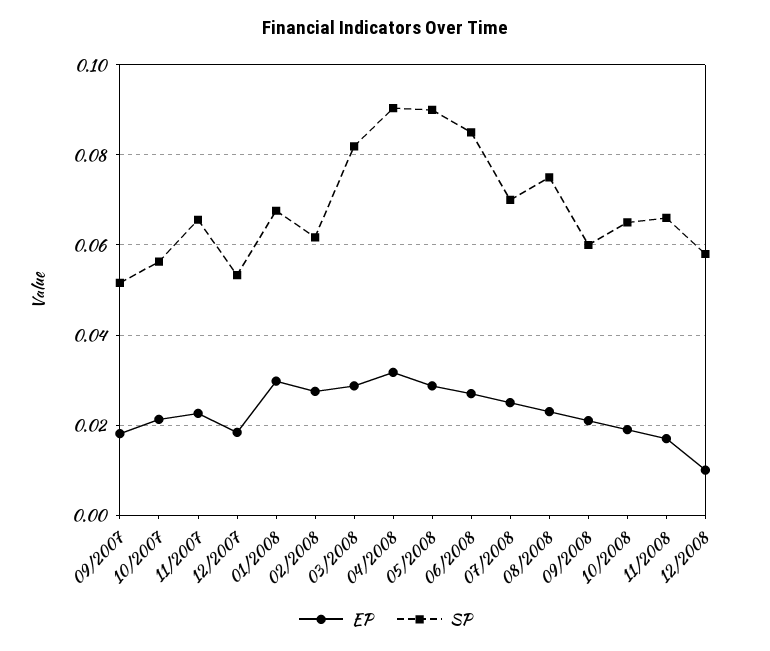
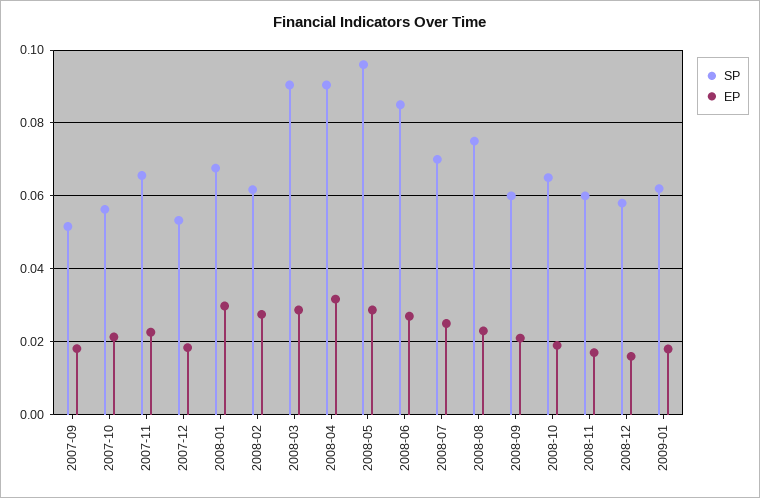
SP, 03/2008: 0.082 -> 0.09
SP, 05/2008: 0.09 -> 0.096
SP, 11/2008: 0.066 -> 0.06
EP, 12/2008: 0.01 -> 0.016
SP, 2009-01: none -> 0.062
EP, 2009-01: none -> 0.018

